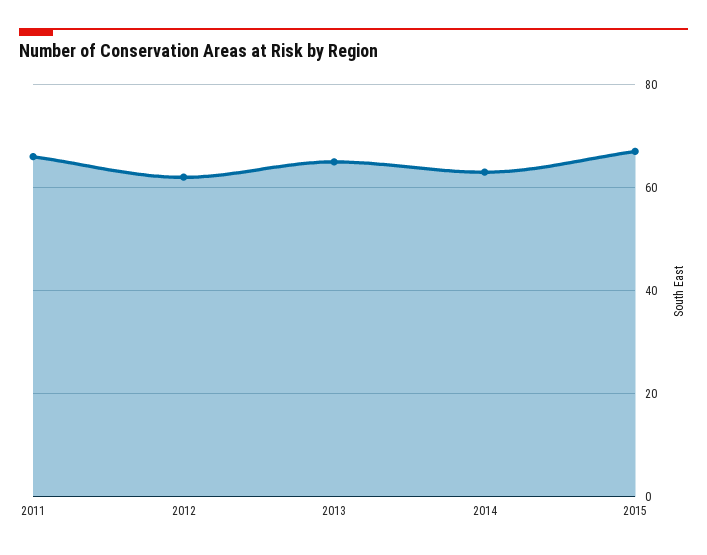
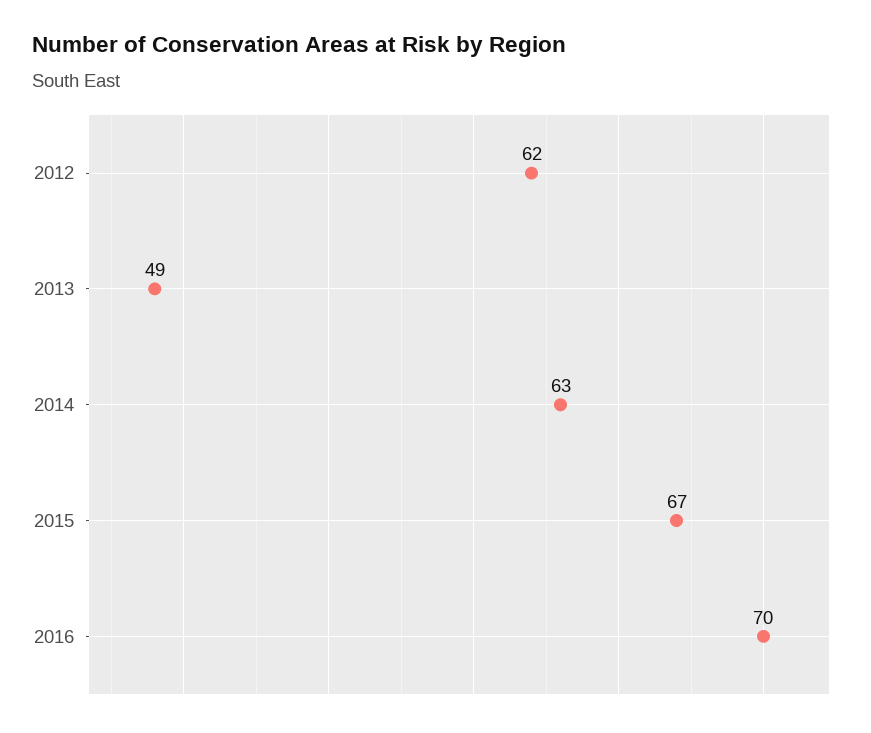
2011: 65 -> none
2013: 65 -> 49
2016: none -> 70

